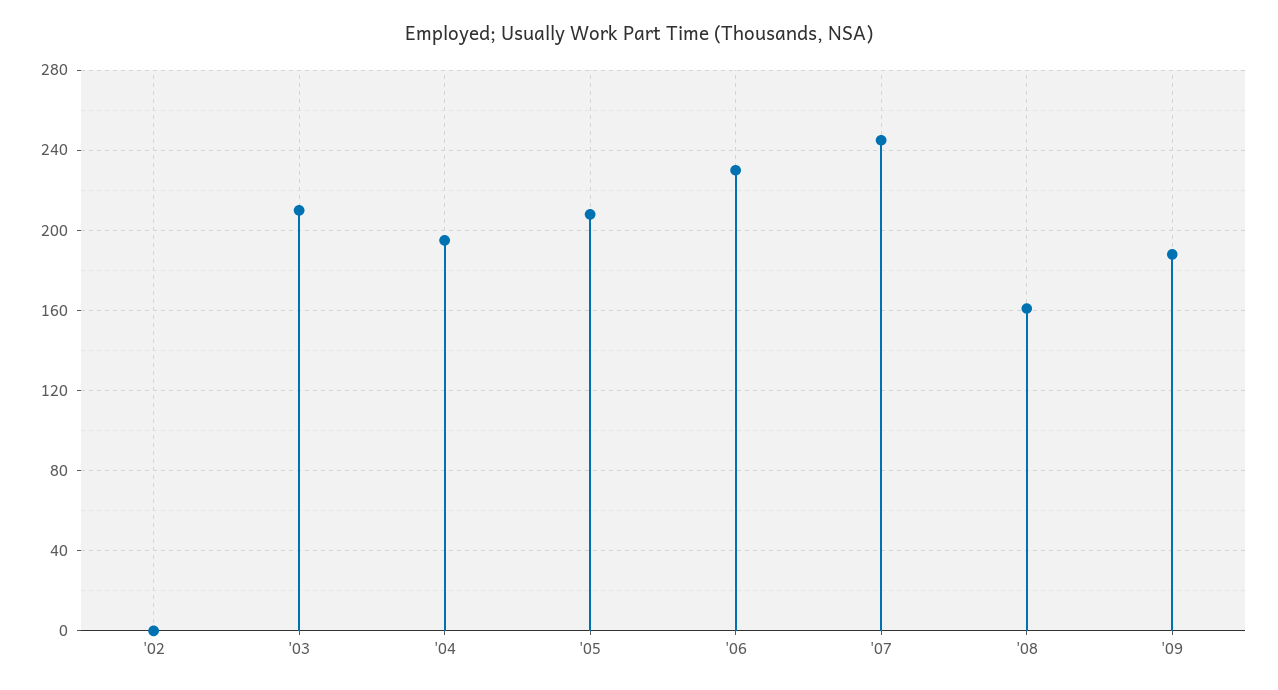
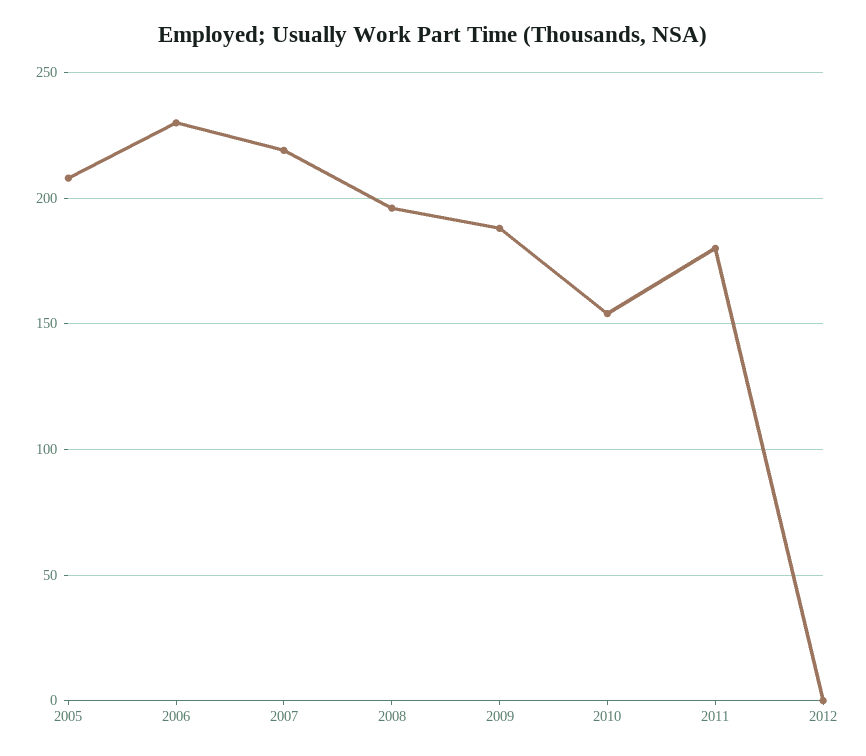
'02: 0 -> none
'03: 210 -> none
'04: 195 -> none
'07: 245 -> 220
'08: 160 -> 195
2010: none -> 155
2011: none -> 180
2012: none -> 0

